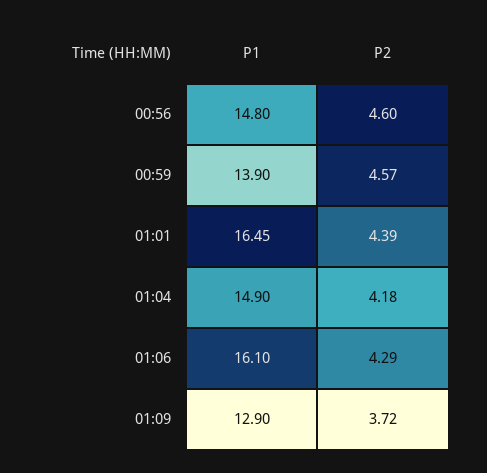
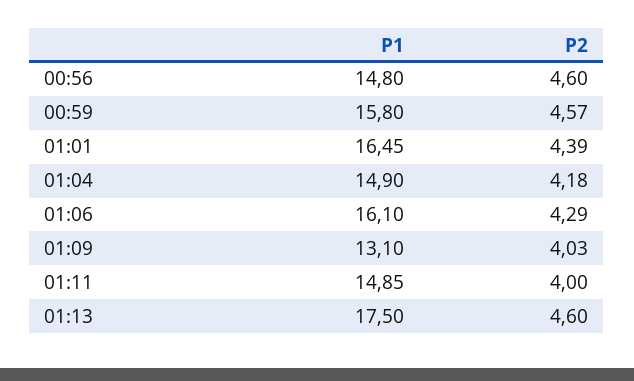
P1, 00:59: 13.9 -> 15.8
P1, 01:09: 12.9 -> 13.1
P2, 01:09: 3.72 -> 4.03
P1, 01:11: none -> 14.85
P2, 01:11: none -> 4
P1, 01:13: none -> 17.5
P2, 01:13: none -> 4.6

